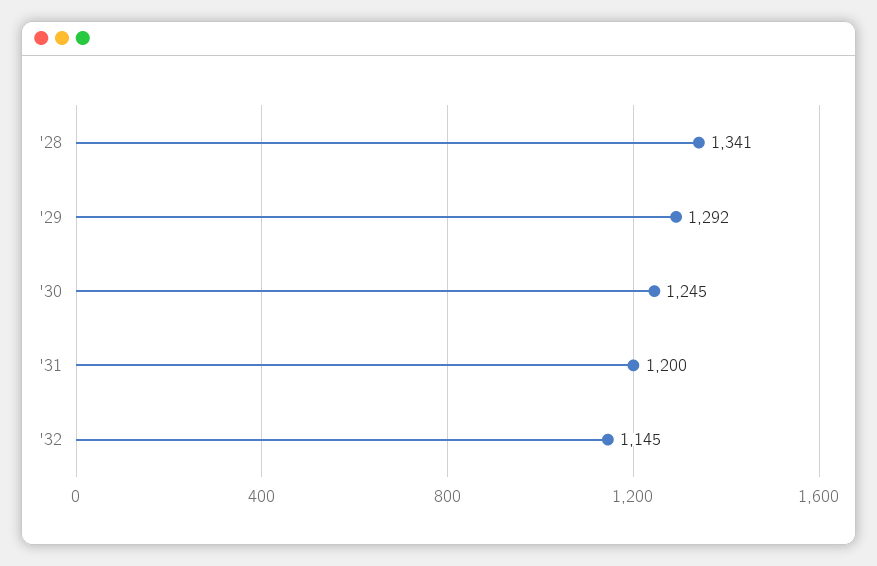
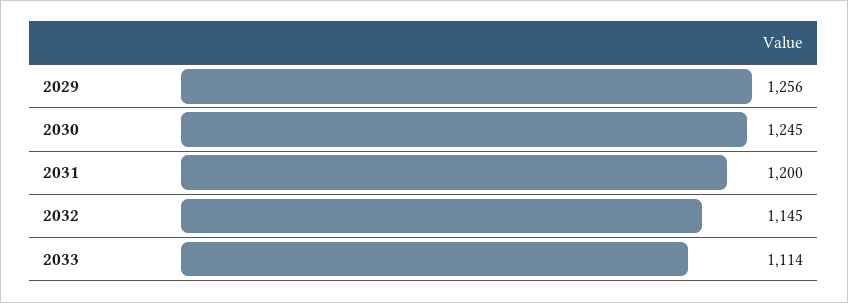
'28: 1341 -> none
'29: 1292 -> 1256
2033: none -> 1114

